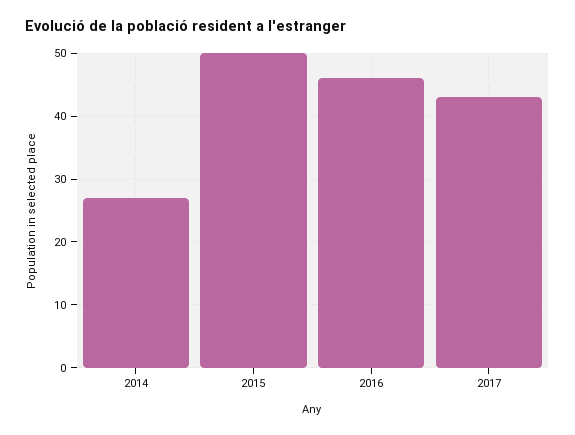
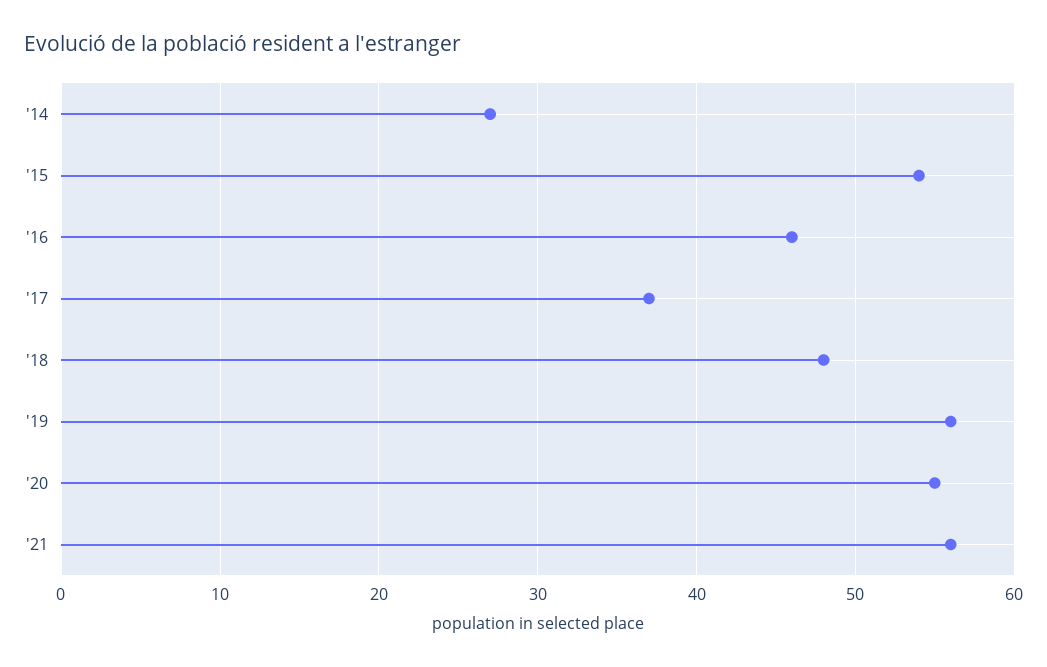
2015: 50 -> 54
2017: 43 -> 37
'18: none -> 48
'19: none -> 56
'20: none -> 55
'21: none -> 56

